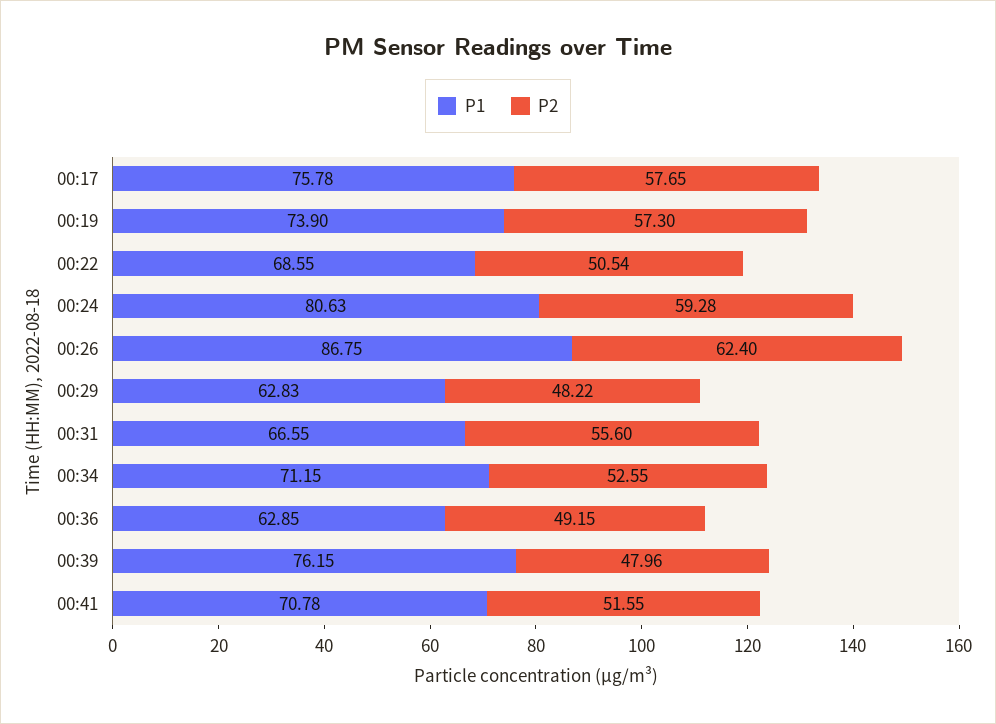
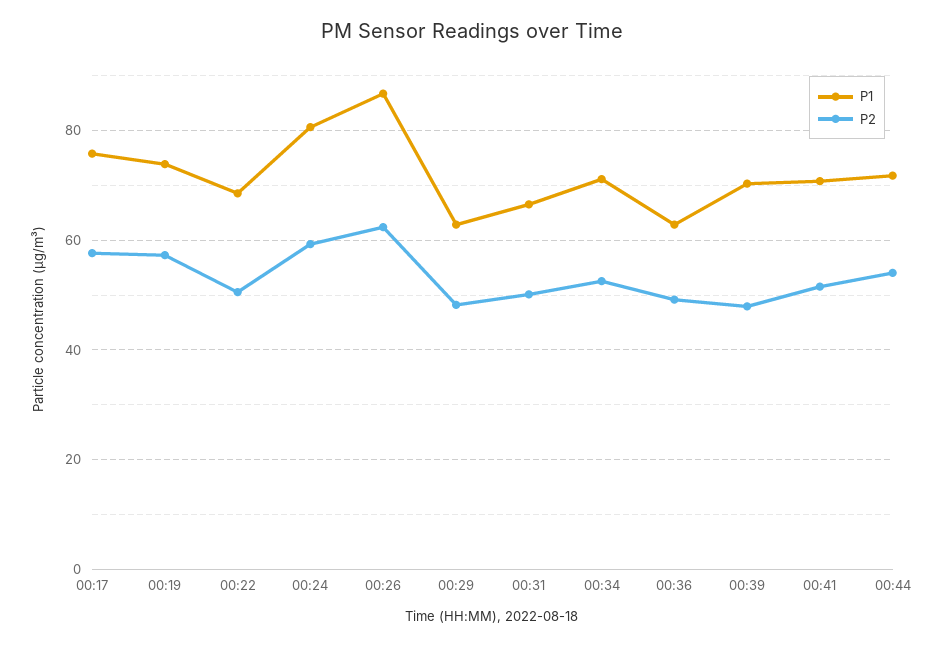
P2, 00:31: 55.6 -> 50
P1, 00:39: 76.15 -> 70
P1, 00:44: none -> 72
P2, 00:44: none -> 54

